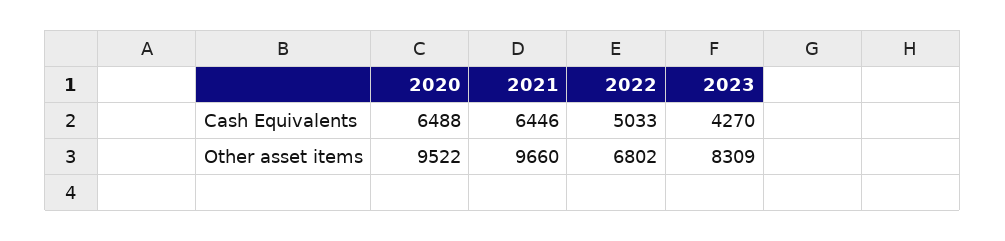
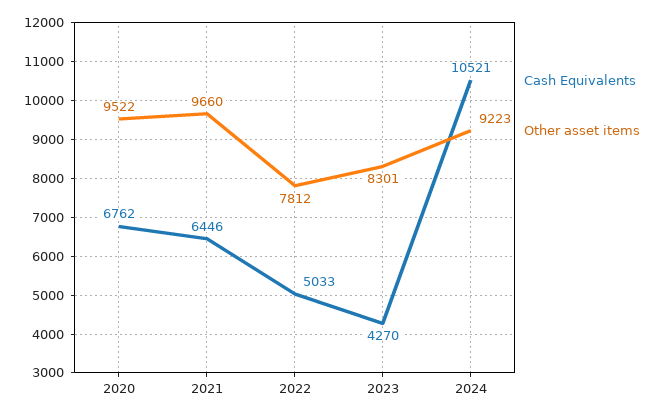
Cash Equivalents, 2020: 6488 -> 6762
Other asset items, 2022: 6802 -> 7812
Other asset items, 2023: 8309 -> 8301
Cash Equivalents, 2024: none -> 10521
Other asset items, 2024: none -> 9223

